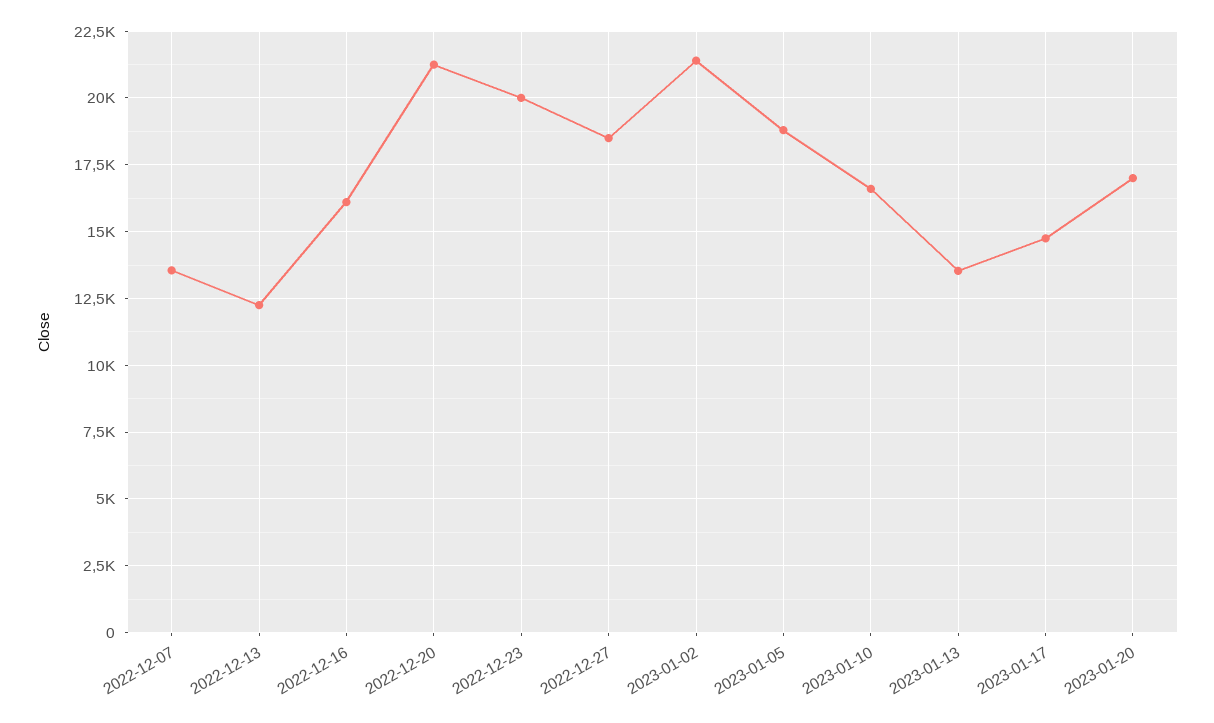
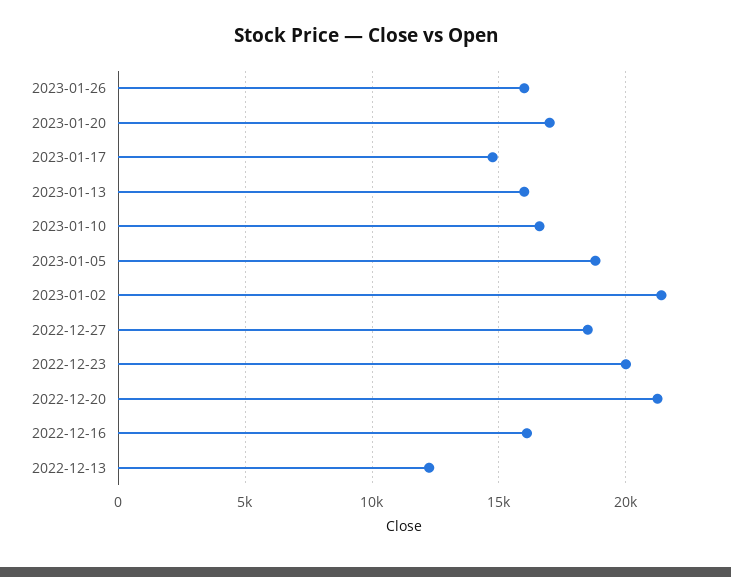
2022-12-07: 13500 -> none
2023-01-13: 13500 -> 16000
2023-01-26: none -> 16000

